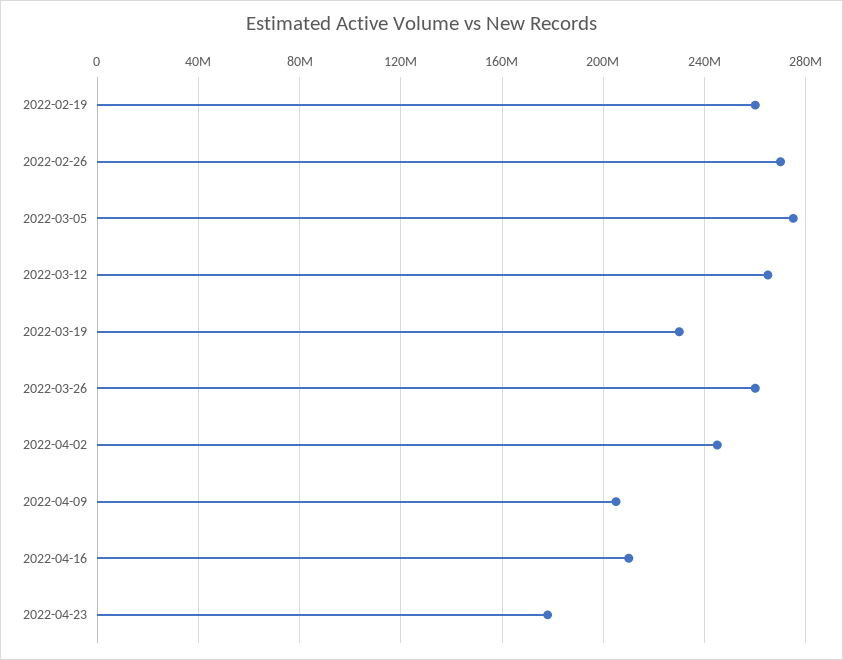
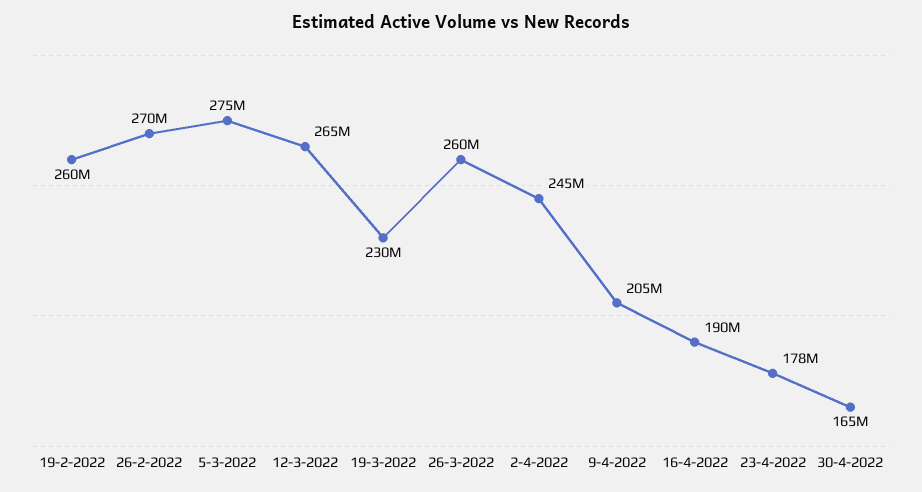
2022-04-16: 210000000 -> 190000000
30-4-2022: none -> 165000000

